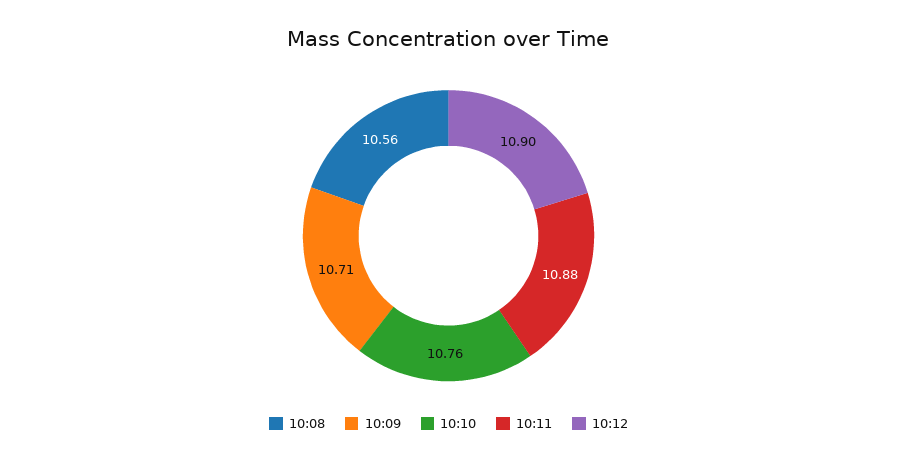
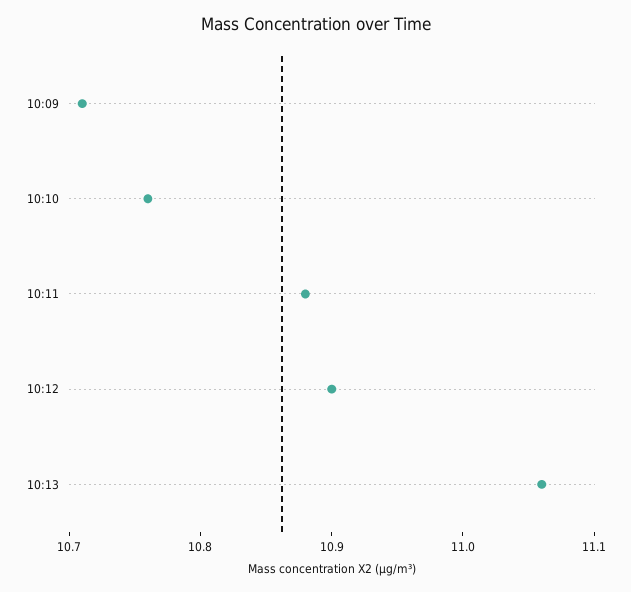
10:08: 10.56 -> none
10:13: none -> 11.06

